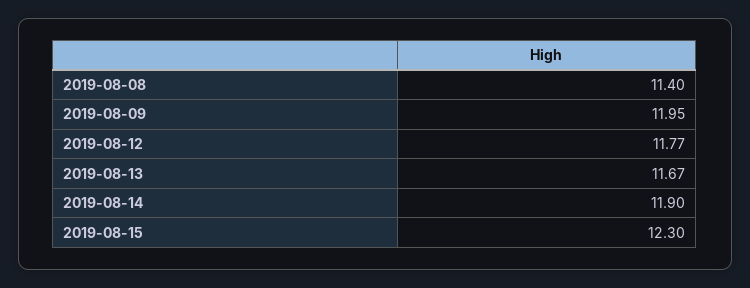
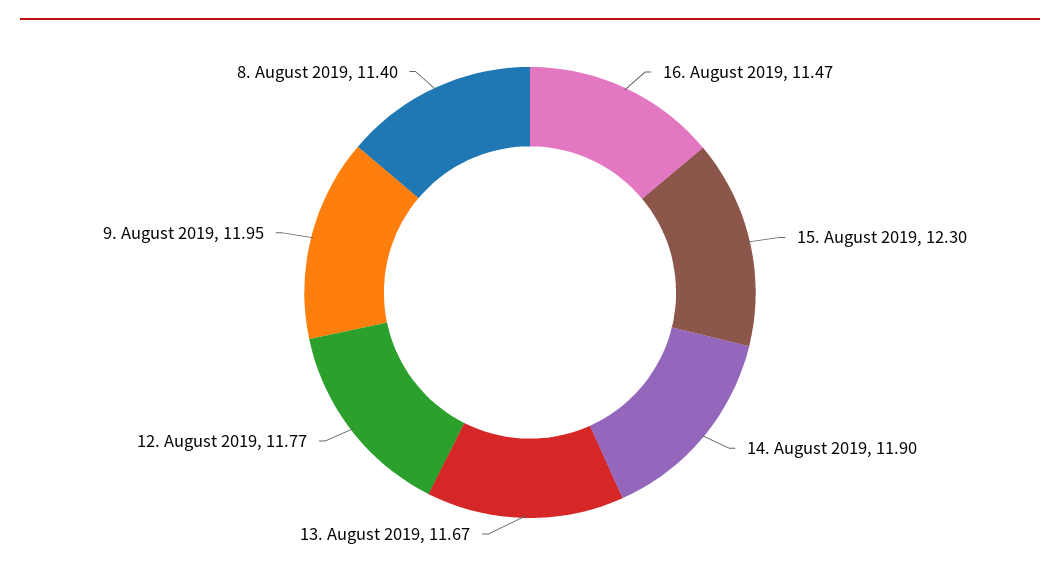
16. August 2019: none -> 11.47

